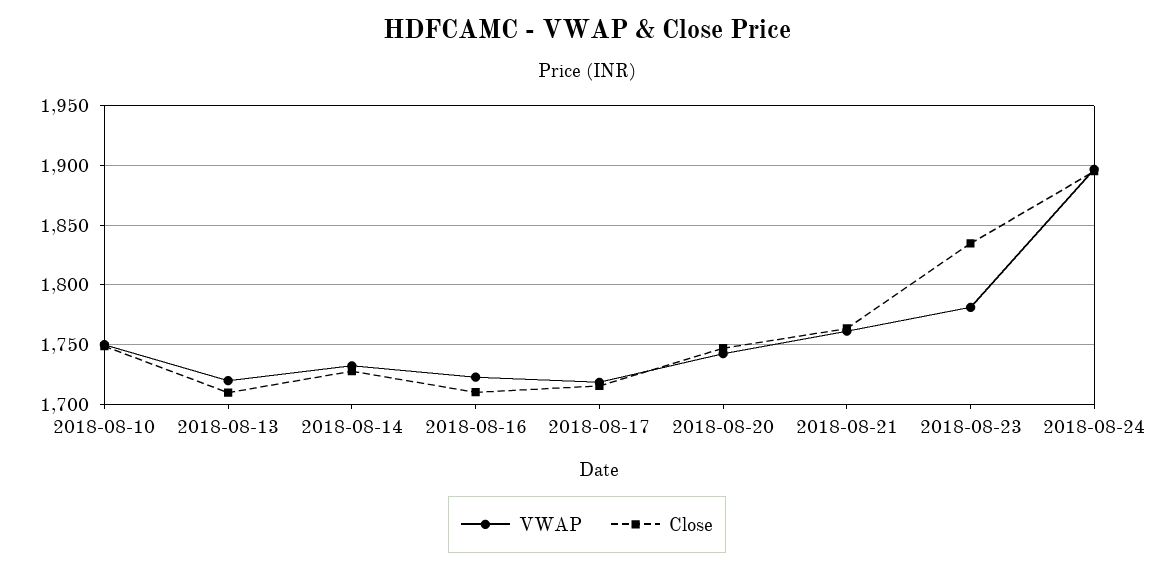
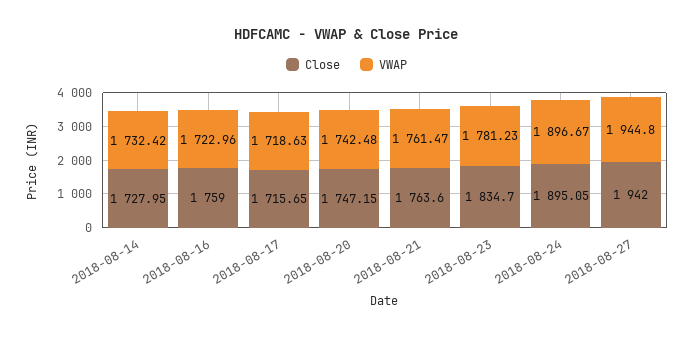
VWAP, 2018-08-10: 1750 -> none
Close, 2018-08-10: 1750 -> none
VWAP, 2018-08-13: 1720 -> none
Close, 2018-08-13: 1710 -> none
Close, 2018-08-16: 1710 -> 1759
Close, 2018-08-27: none -> 1942
VWAP, 2018-08-27: none -> 1944.8

